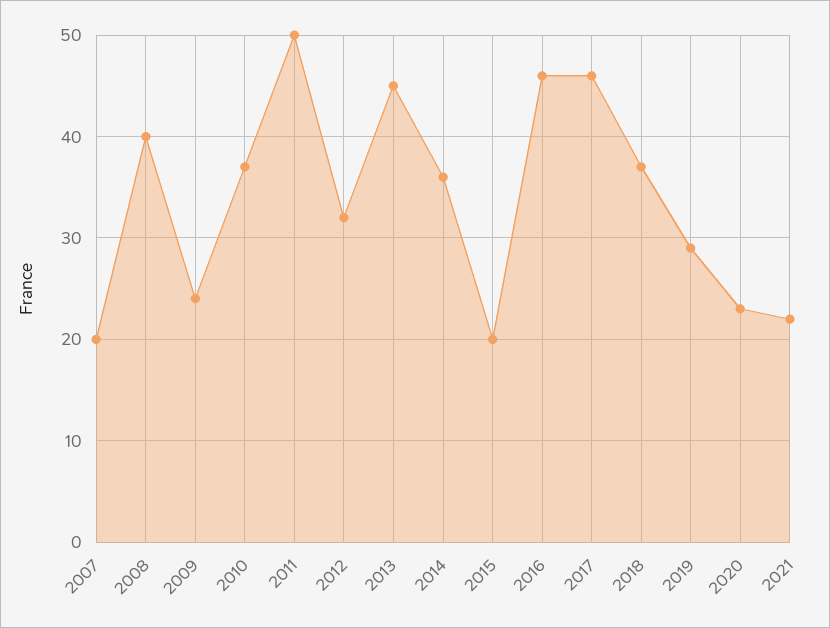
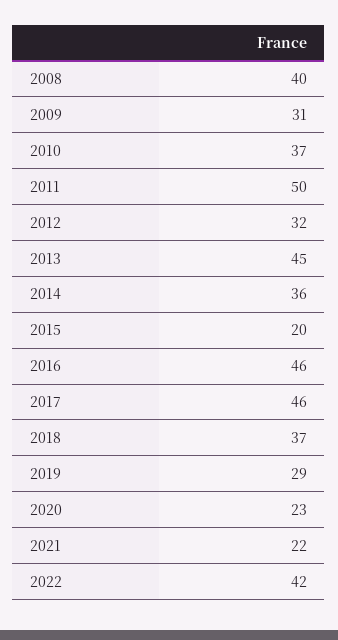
2007: 20 -> none
2009: 24 -> 31
2022: none -> 42

